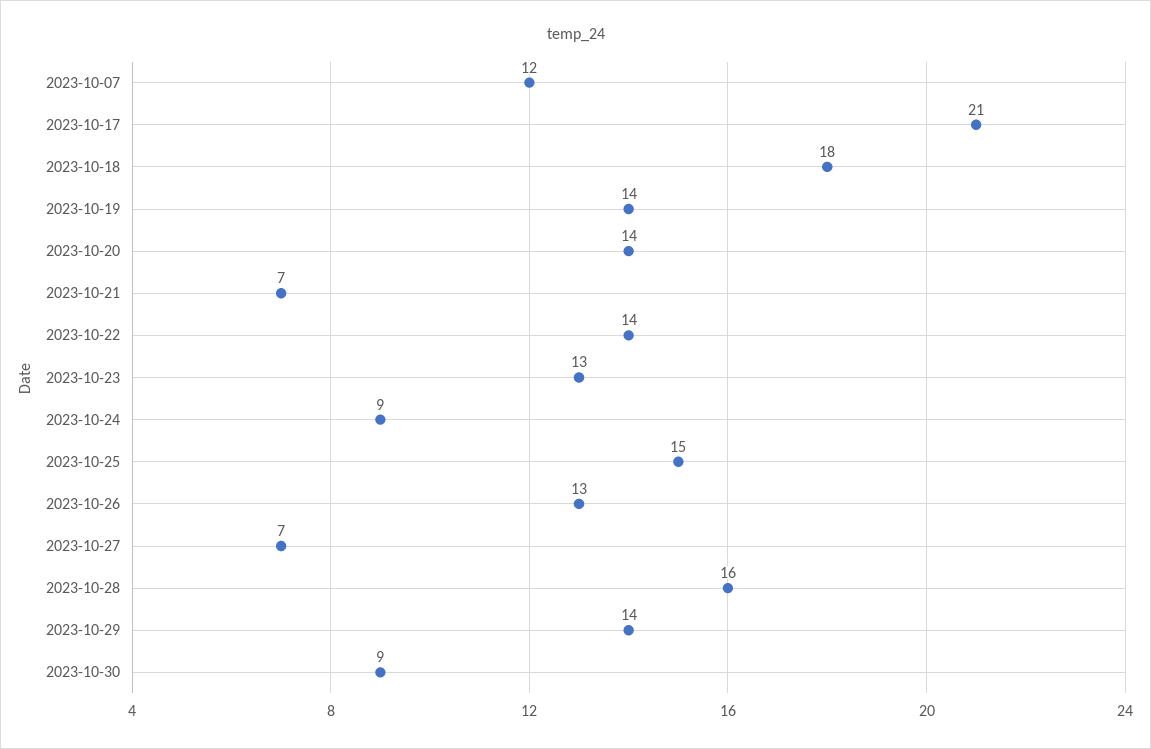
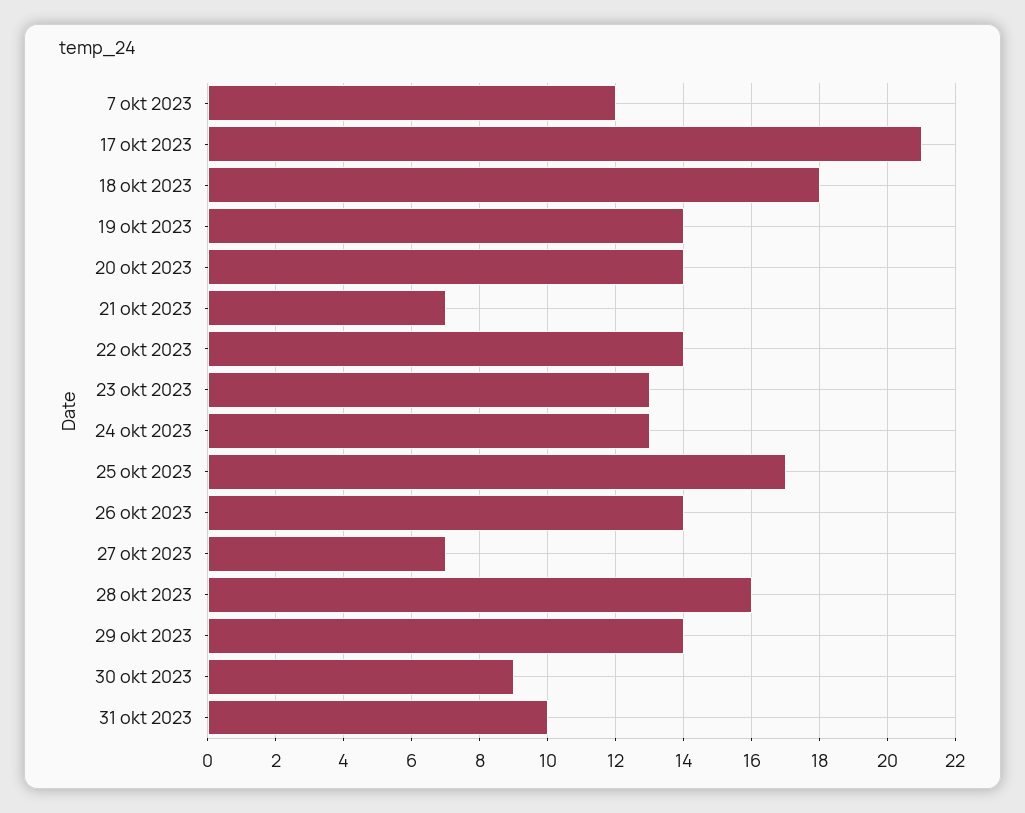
2023-10-24: 9 -> 13
2023-10-25: 15 -> 17
2023-10-26: 13 -> 14
31 okt 2023: none -> 10

